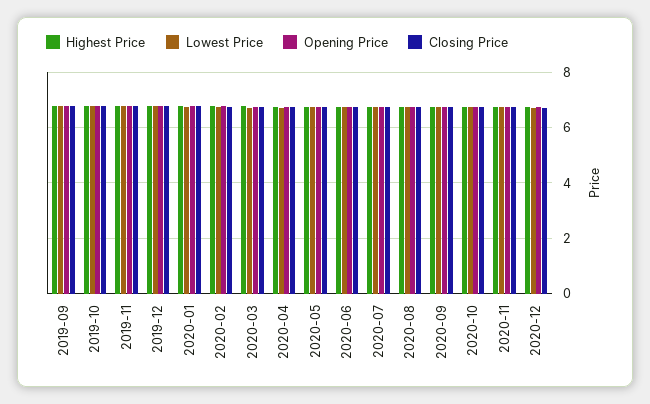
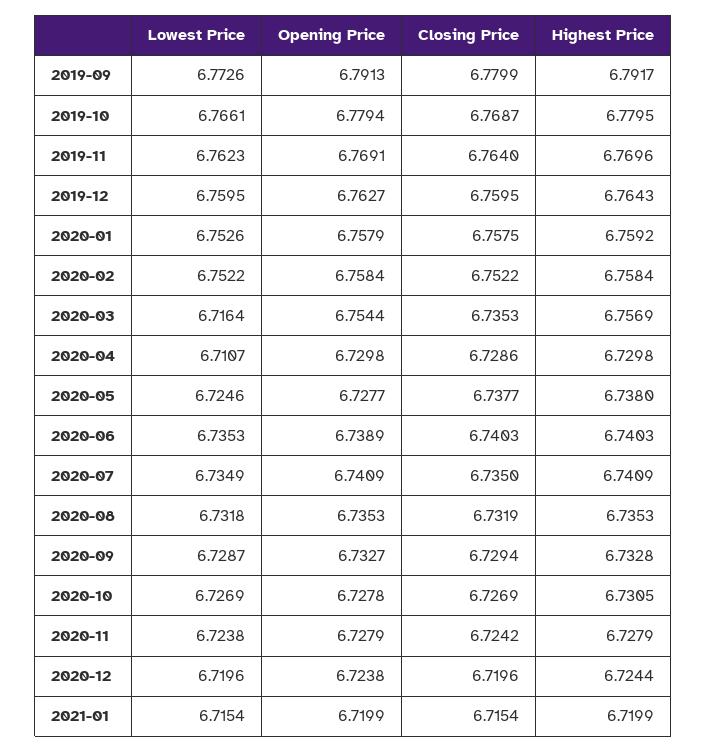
Lowest Price, 2021-01: none -> 6.7154
Opening Price, 2021-01: none -> 6.7199
Closing Price, 2021-01: none -> 6.7154
Highest Price, 2021-01: none -> 6.7199

